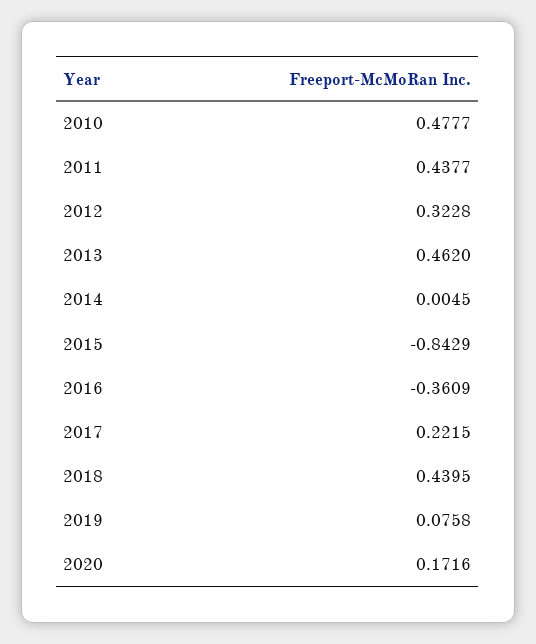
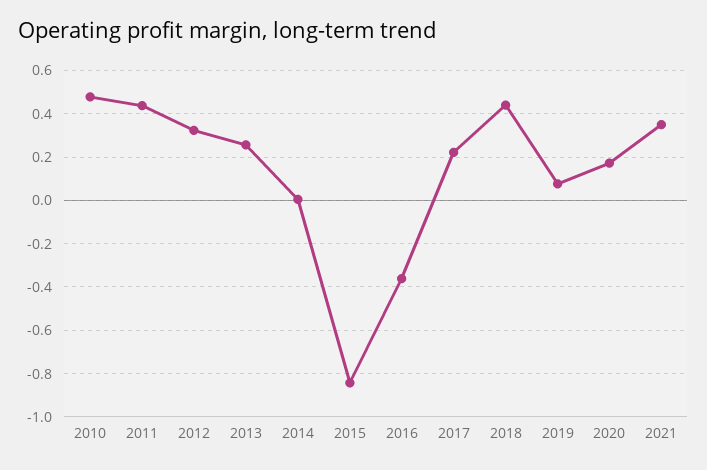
2013: 0.462 -> 0.25
2021: none -> 0.35

